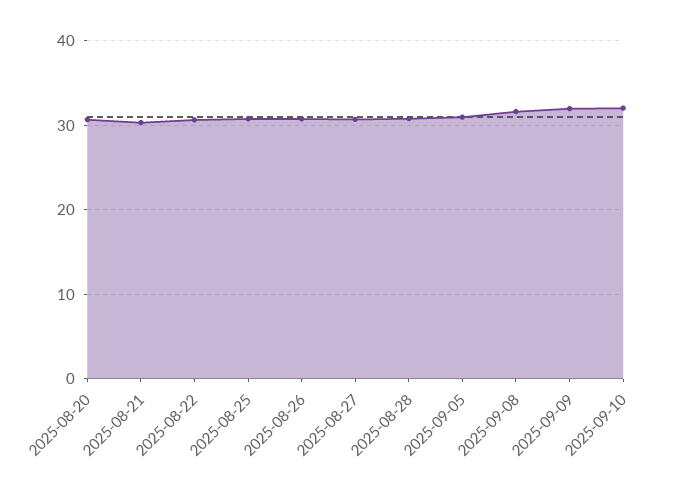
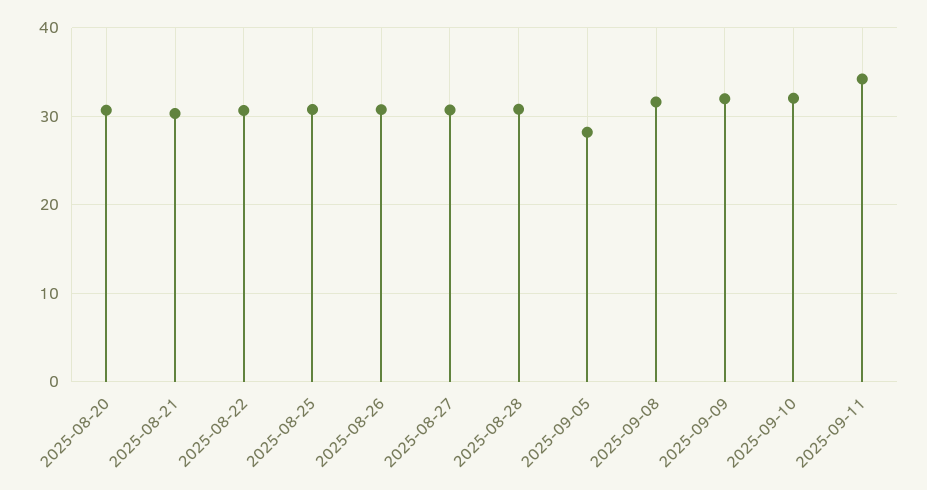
2025-09-05: 31 -> 28
2025-09-11: none -> 34

